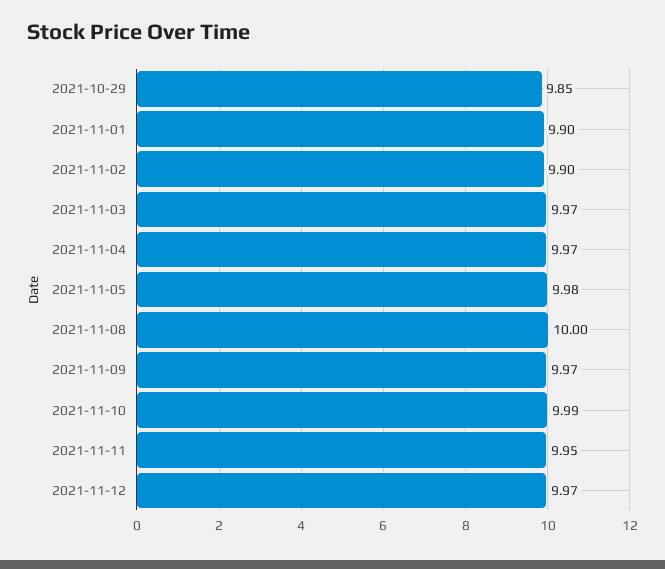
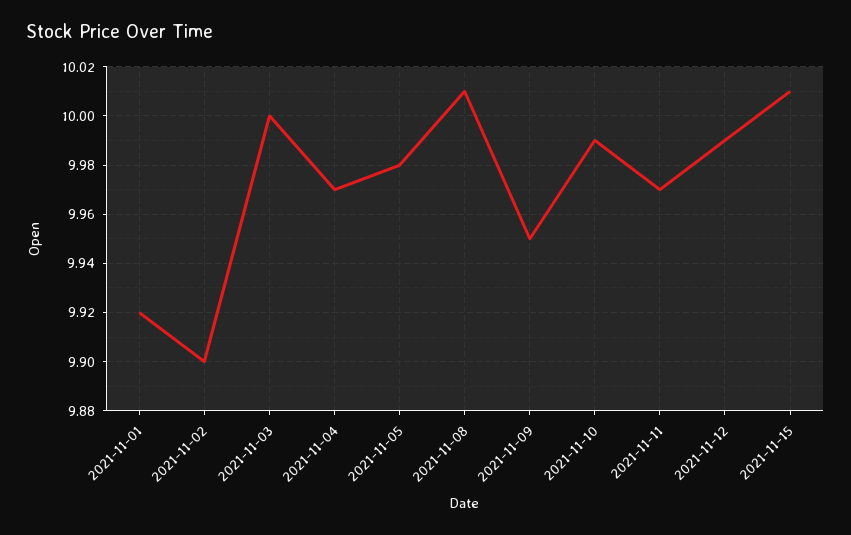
2021-10-29: 9.85 -> none
2021-11-01: 9.9 -> 9.92
2021-11-03: 9.97 -> 10
2021-11-08: 10 -> 10.01
2021-11-09: 9.97 -> 9.95
2021-11-11: 9.95 -> 9.97
2021-11-12: 9.97 -> 9.99
2021-11-15: none -> 10.01

